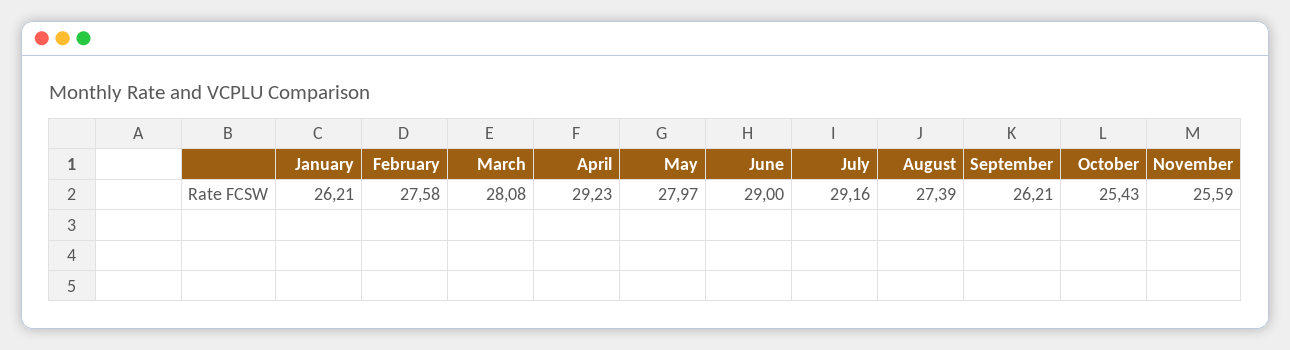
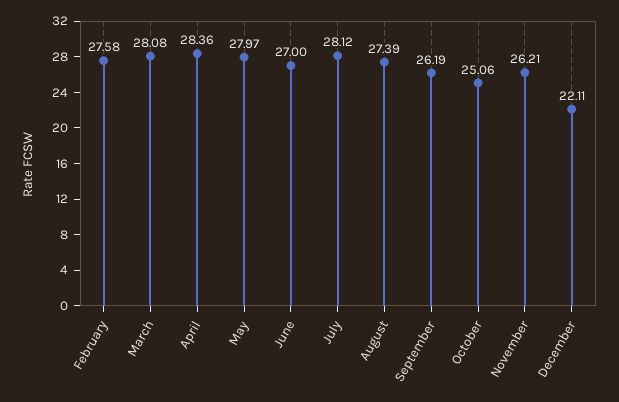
January: 26.21 -> none
April: 29.23 -> 28.36
June: 29 -> 27
July: 29.16 -> 28.12
September: 26.21 -> 26.19
October: 25.43 -> 25.06
November: 25.59 -> 26.21
December: none -> 22.11

